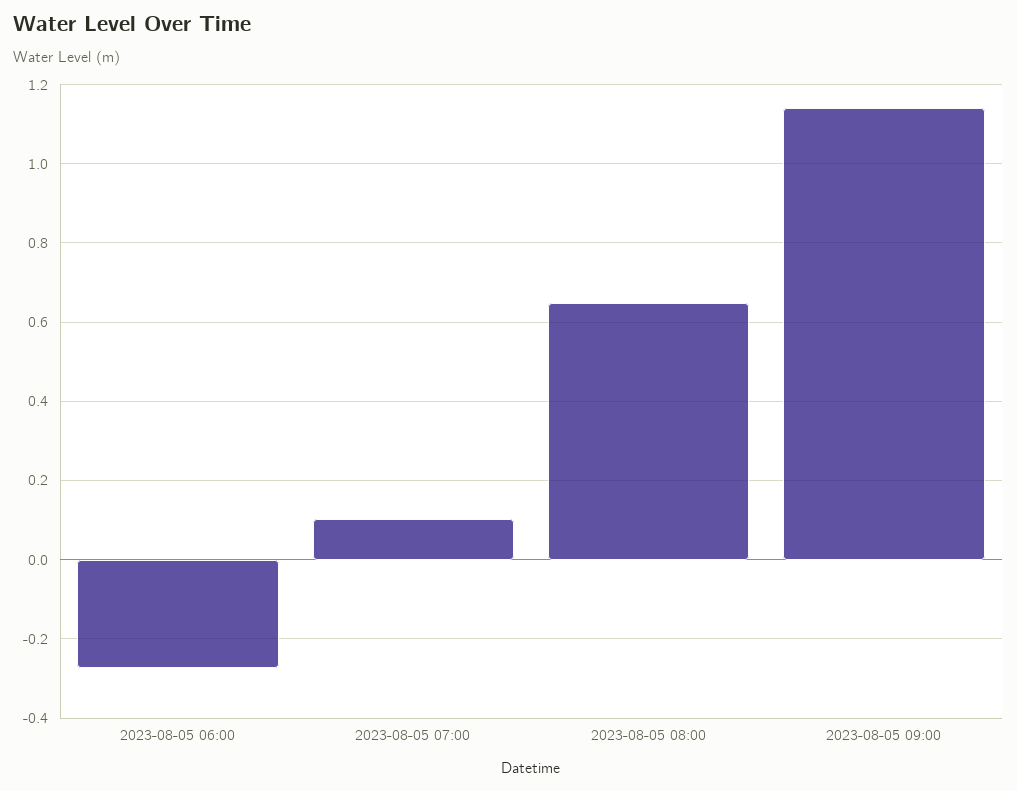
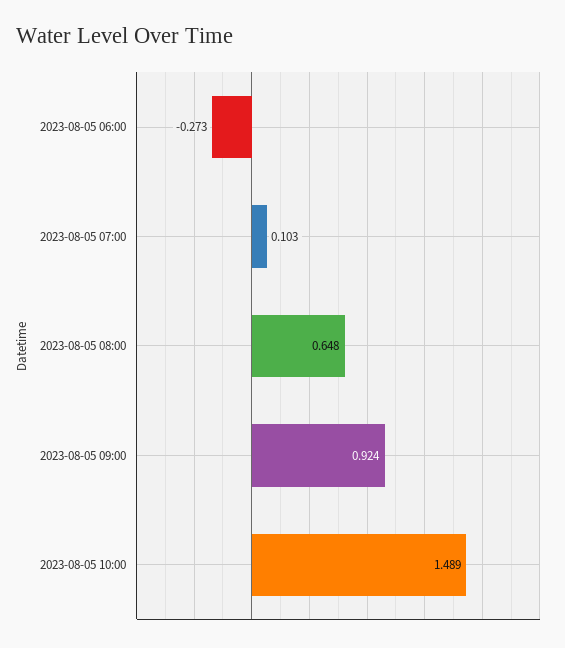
2023-08-05 09:00: 1.14 -> 0.924
2023-08-05 10:00: none -> 1.489

